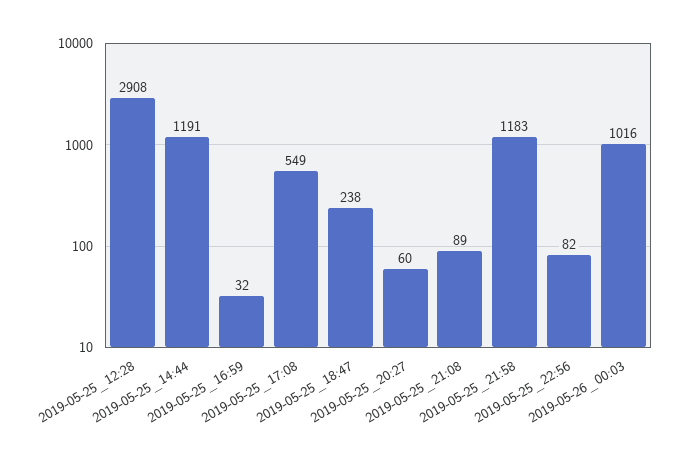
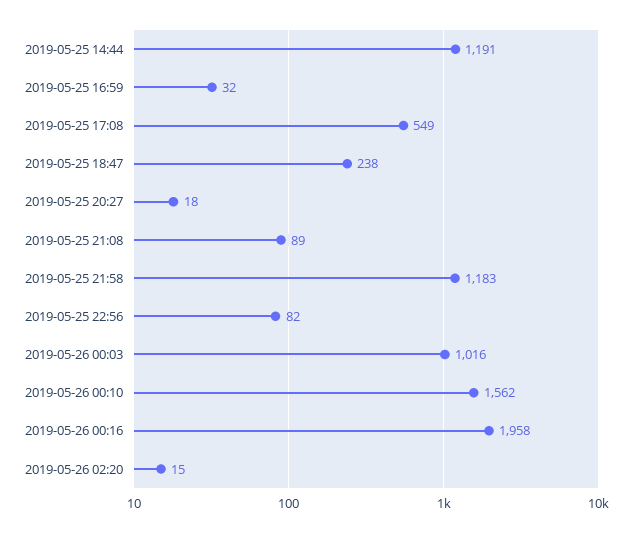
2019-05-25_12:28: 2908 -> none
2019-05-25_20:27: 60 -> 18
2019-05-26 00:10: none -> 1562
2019-05-26 00:16: none -> 1958
2019-05-26 02:20: none -> 15

